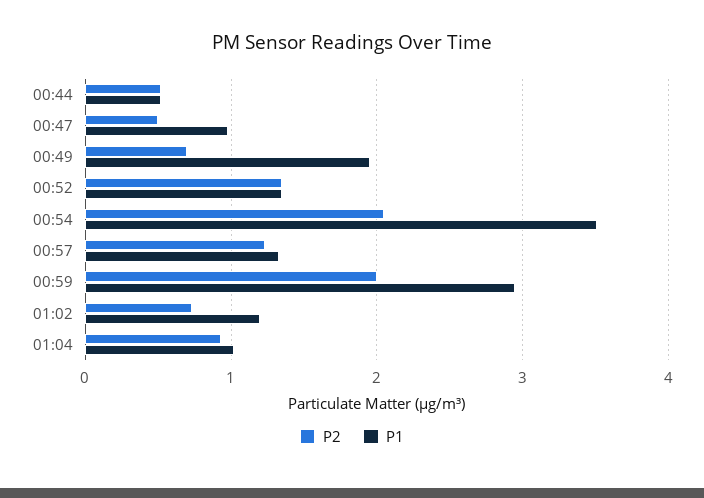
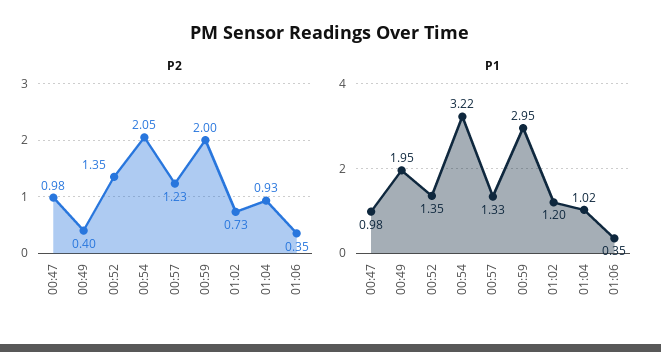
P2, 00:44: 0.5 -> none
P1, 00:44: 0.5 -> none
P2, 00:47: 0.5 -> 0.98
P2, 00:49: 0.7 -> 0.4
P1, 00:54: 3.5 -> 3.22
P2, 01:06: none -> 0.35
P1, 01:06: none -> 0.35

